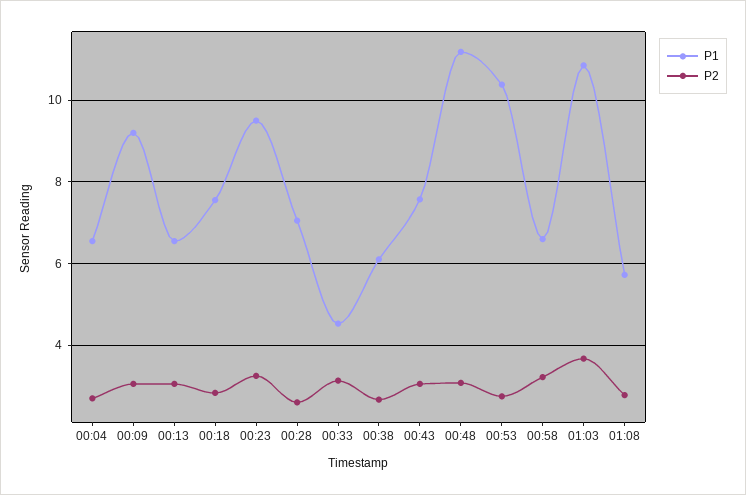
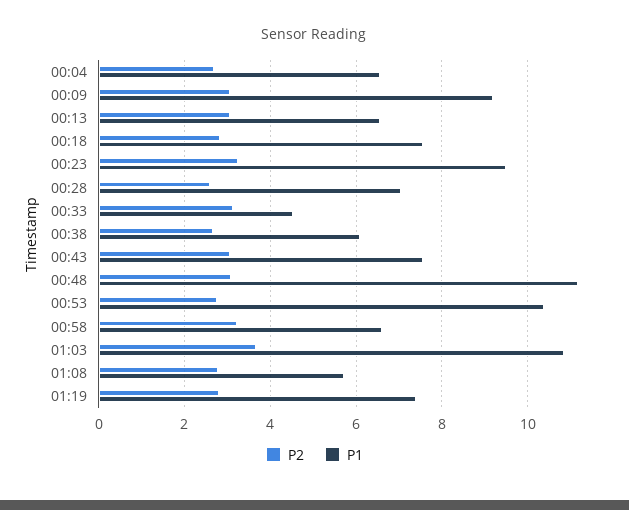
P2, 01:19: none -> 2.8
P1, 01:19: none -> 7.4

